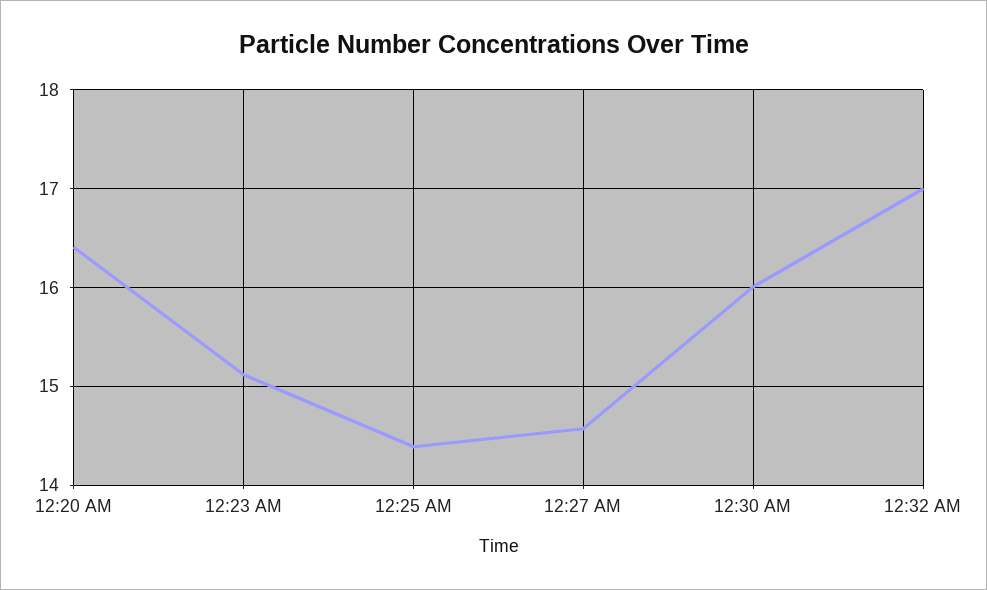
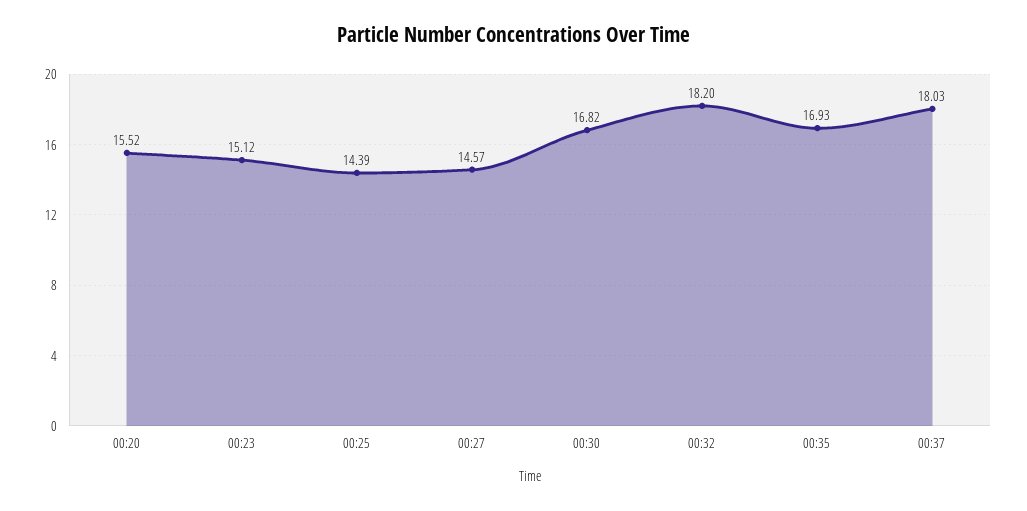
12:20 AM: 16.4 -> 15.52
12:30 AM: 16 -> 16.82
12:32 AM: 17 -> 18.2
00:35: none -> 16.93
00:37: none -> 18.03

